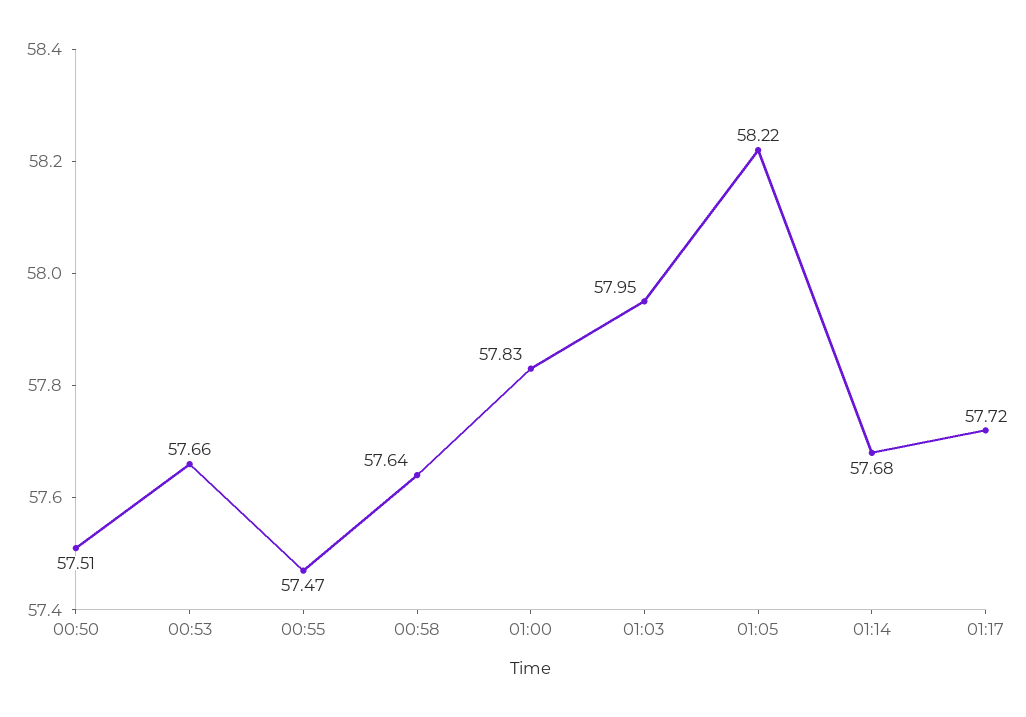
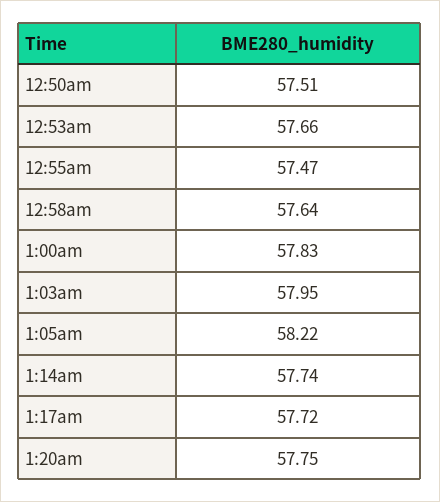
01:14: 57.68 -> 57.74
1:20am: none -> 57.75

